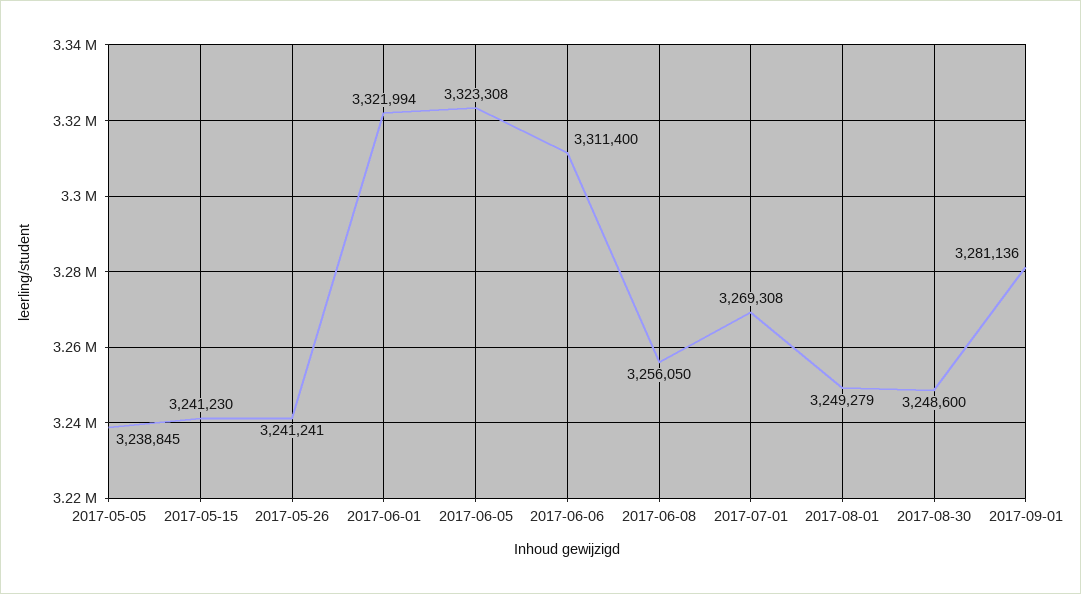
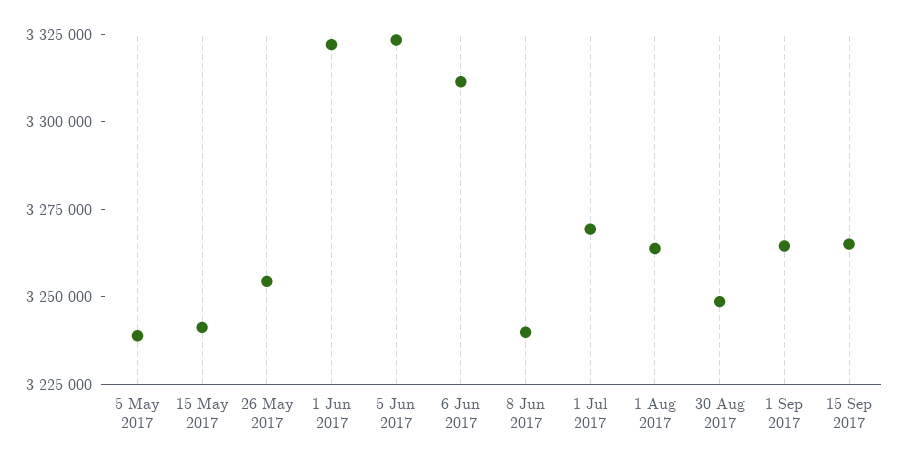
2017-05-26: 3241241 -> 3255000
2017-06-08: 3256050 -> 3240000
2017-08-01: 3249279 -> 3265000
2017-09-01: 3281136 -> 3265000
15 Sep 2017: none -> 3265000

